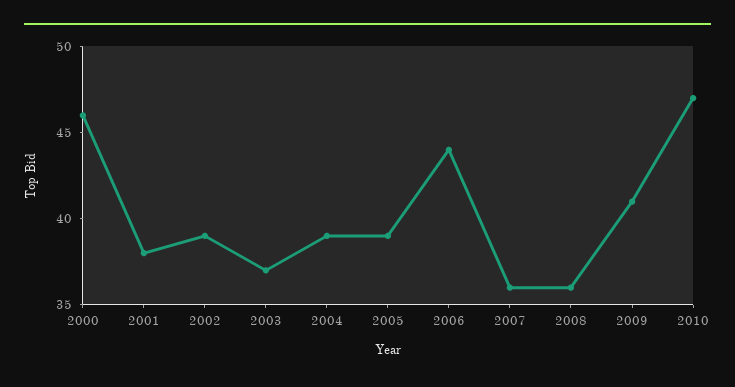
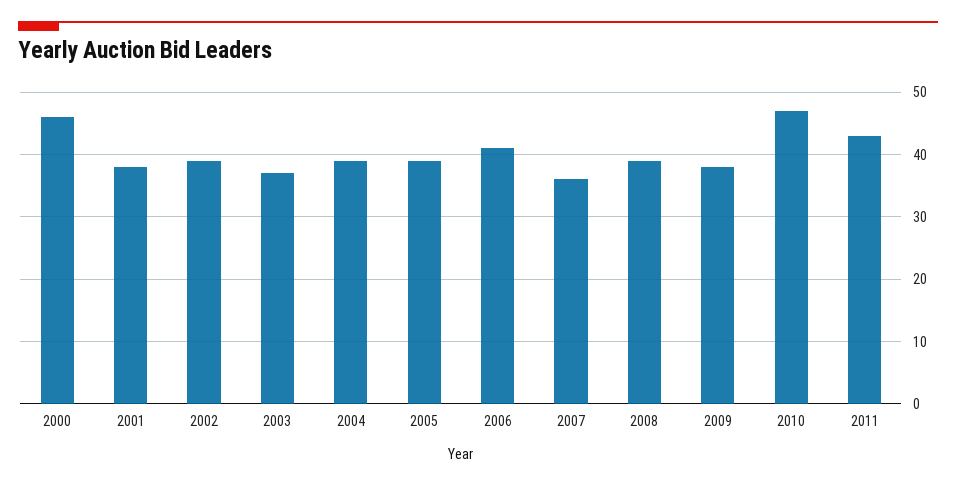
2006: 44 -> 41
2008: 36 -> 39
2009: 41 -> 38
2011: none -> 43

